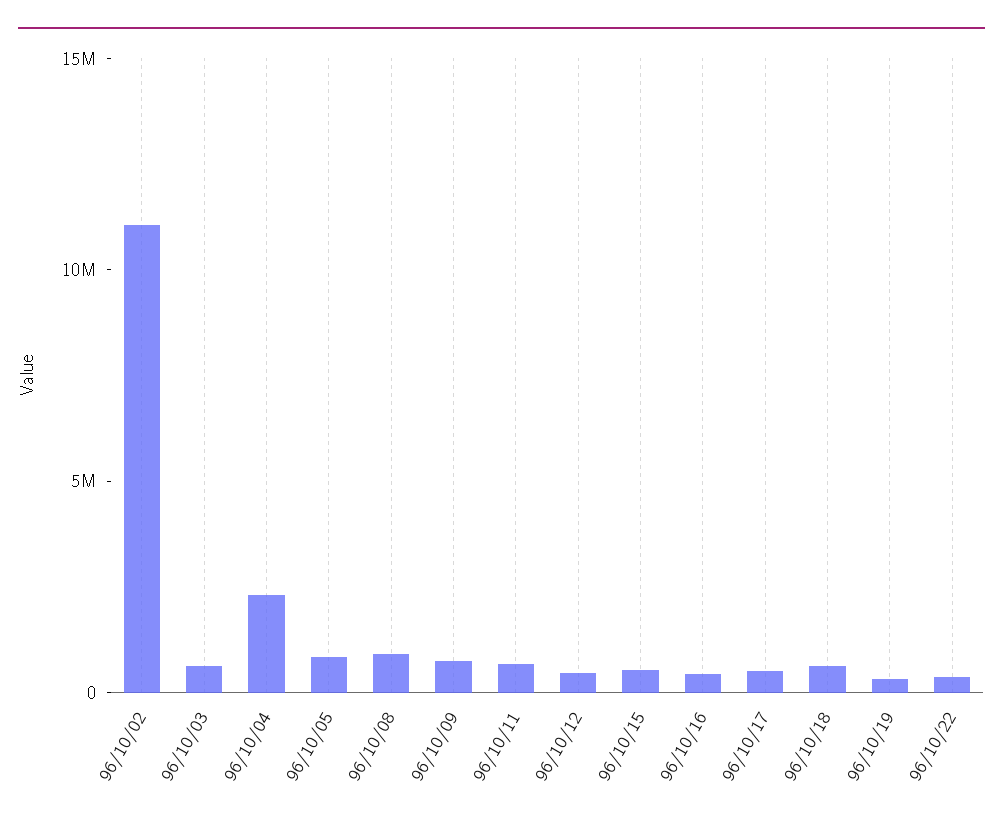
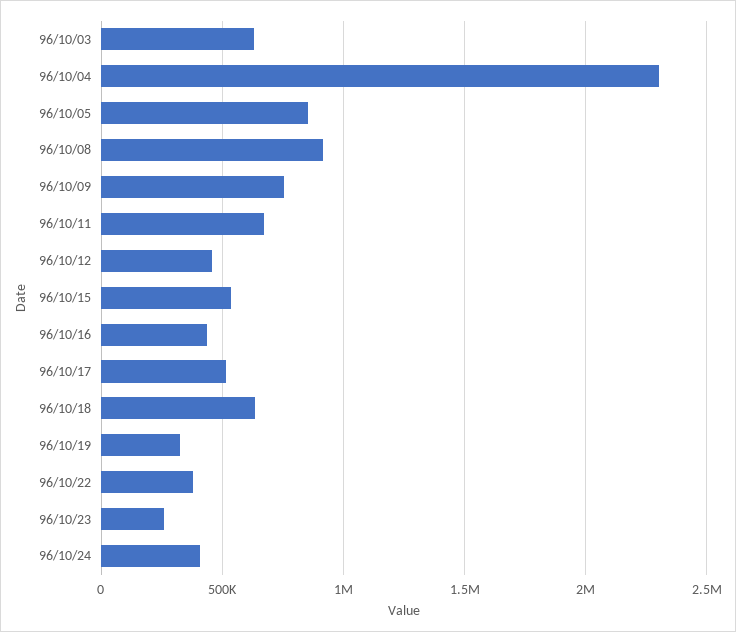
96/10/02: 11000000 -> none
96/10/23: none -> 250000
96/10/24: none -> 400000

